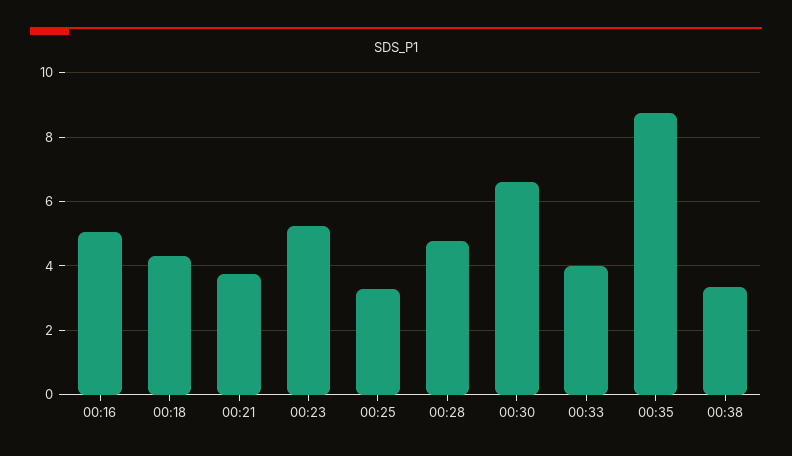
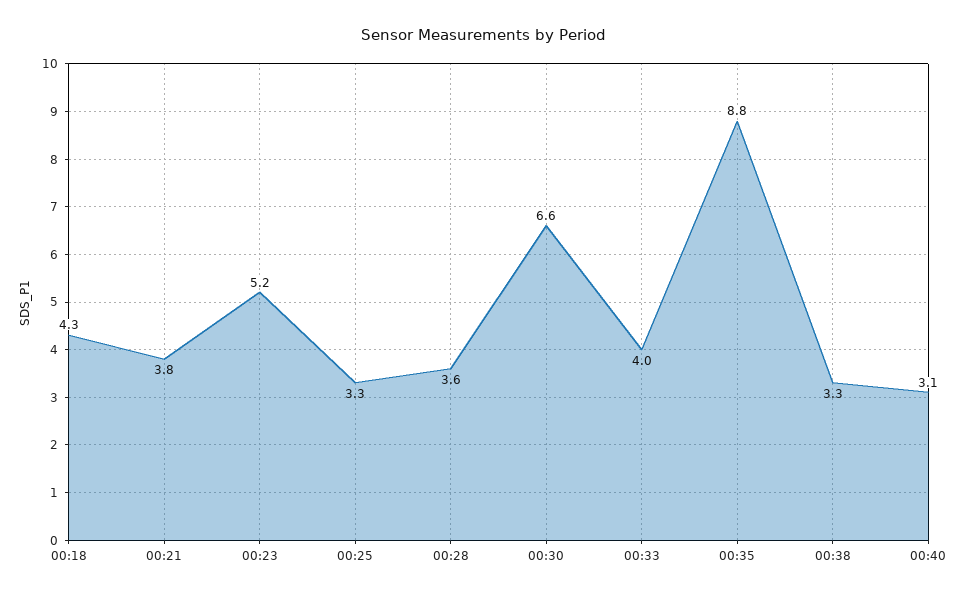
00:16: 5 -> none
00:28: 4.8 -> 3.6
00:40: none -> 3.1

